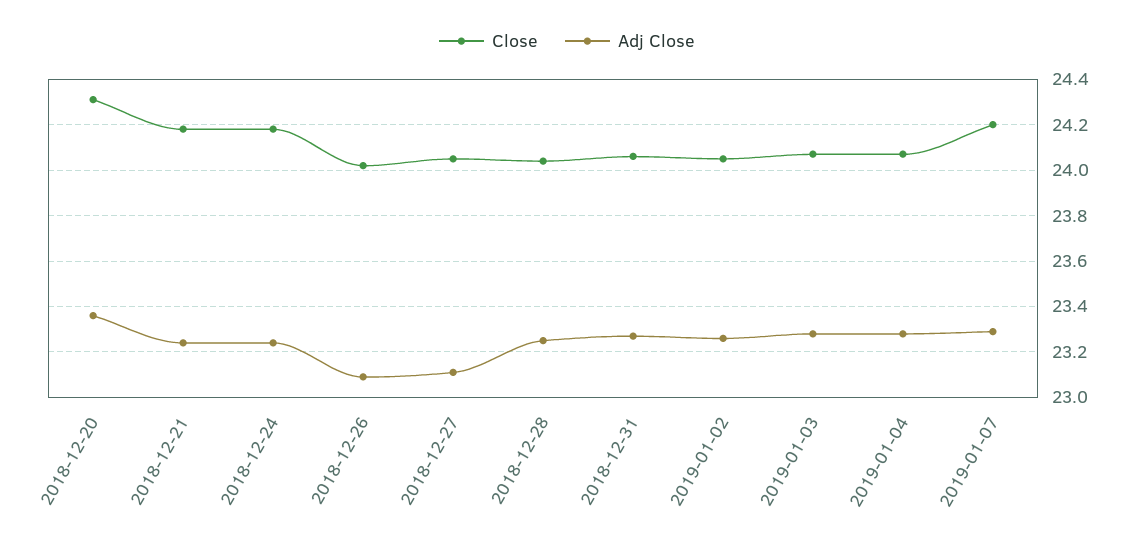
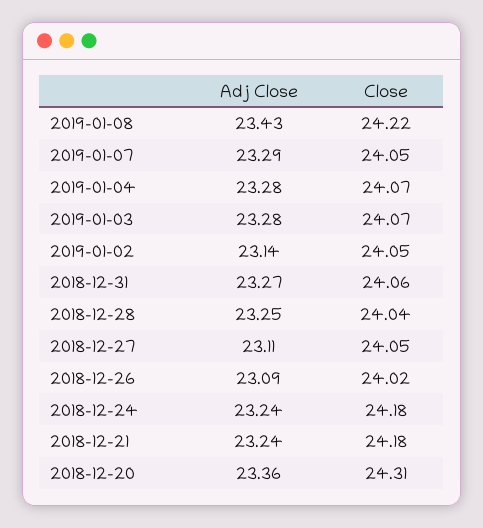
Adj Close, 2019-01-02: 23.25 -> 23.14
Close, 2019-01-07: 24.2 -> 24.05
Adj Close, 2019-01-08: none -> 23.43
Close, 2019-01-08: none -> 24.22

